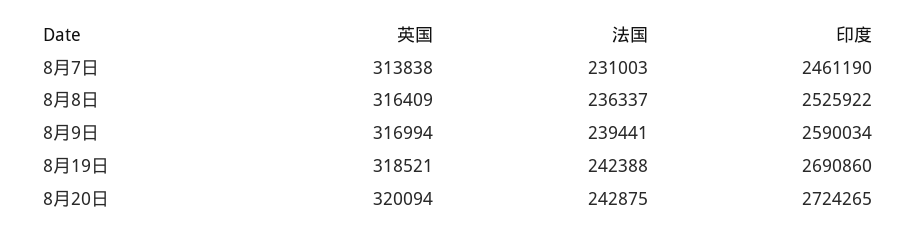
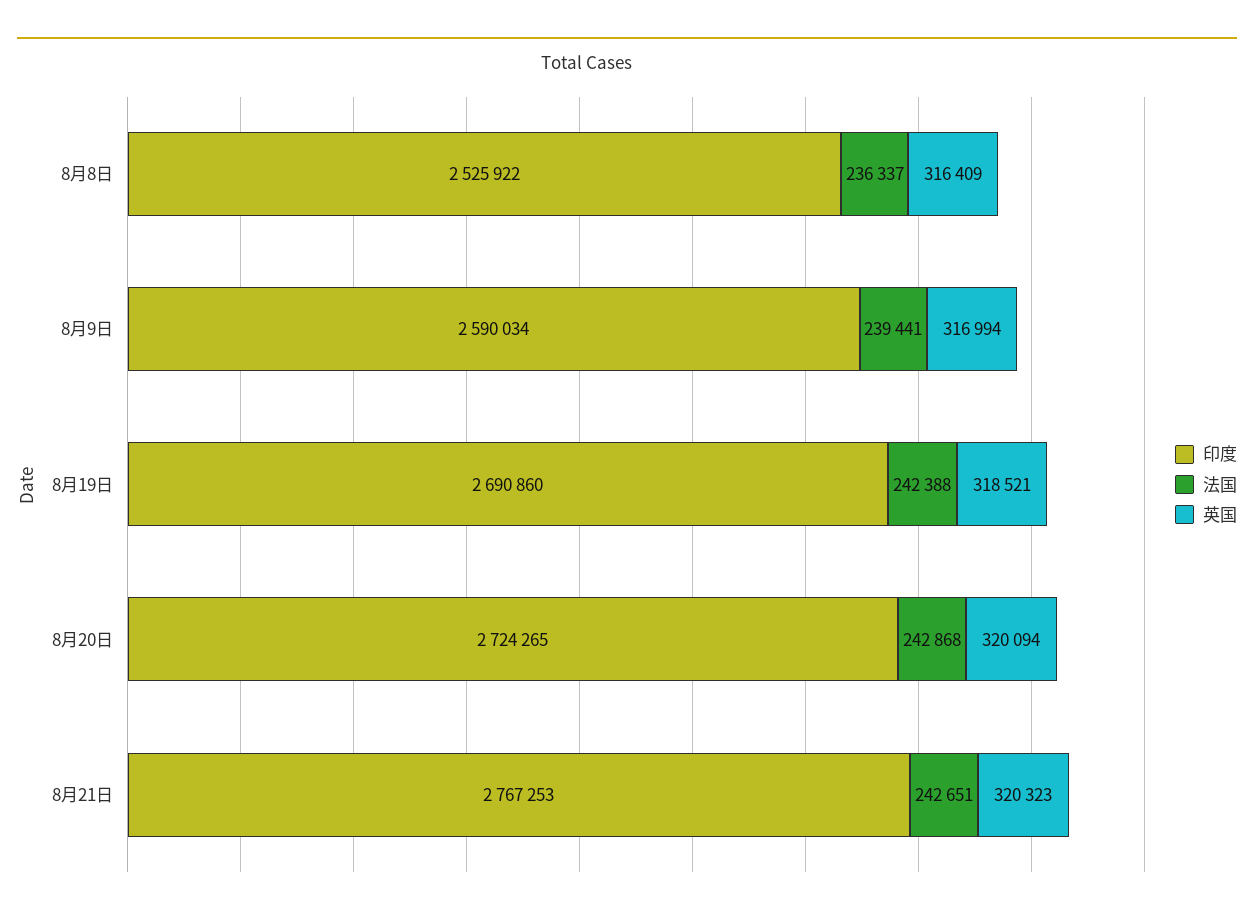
英国, 8月7日: 313838 -> none
法国, 8月7日: 231003 -> none
印度, 8月7日: 2461190 -> none
法国, 8月20日: 242875 -> 242868
印度, 8月21日: none -> 2767253
法国, 8月21日: none -> 242651
英国, 8月21日: none -> 320323

